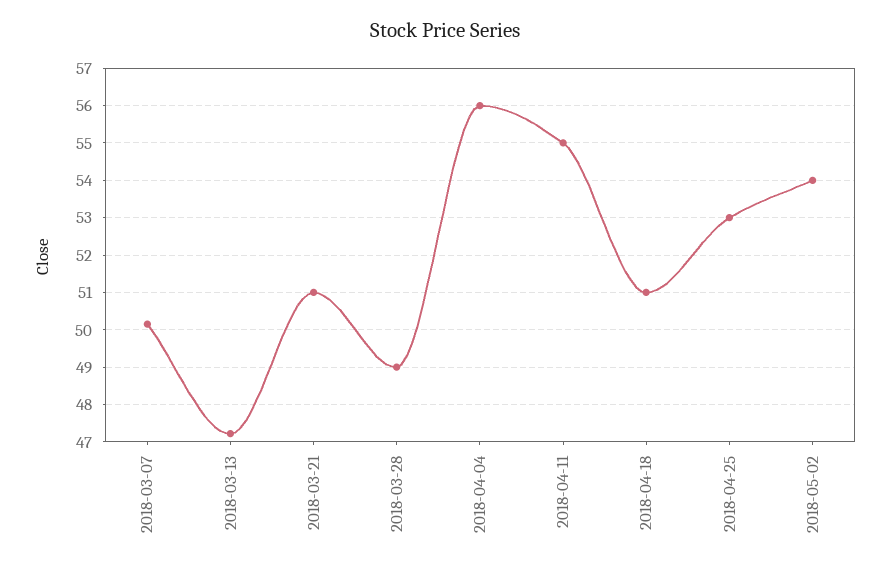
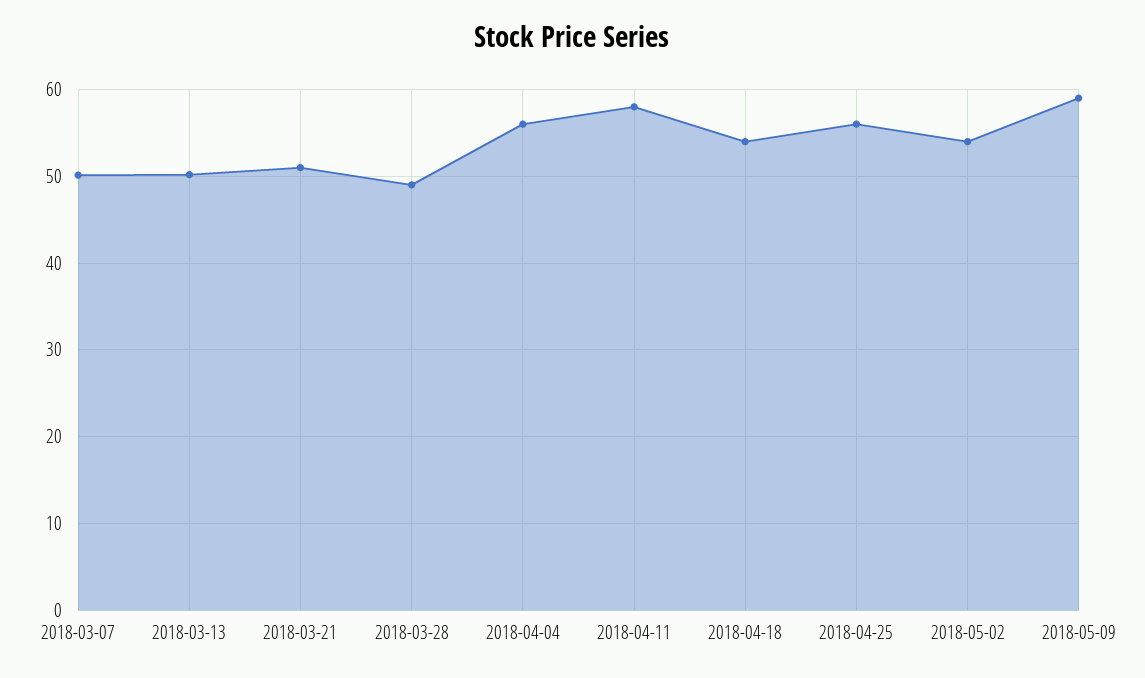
2018-03-13: 47.2 -> 50
2018-04-11: 55 -> 58
2018-04-18: 51 -> 54
2018-04-25: 53 -> 56
2018-05-09: none -> 59

